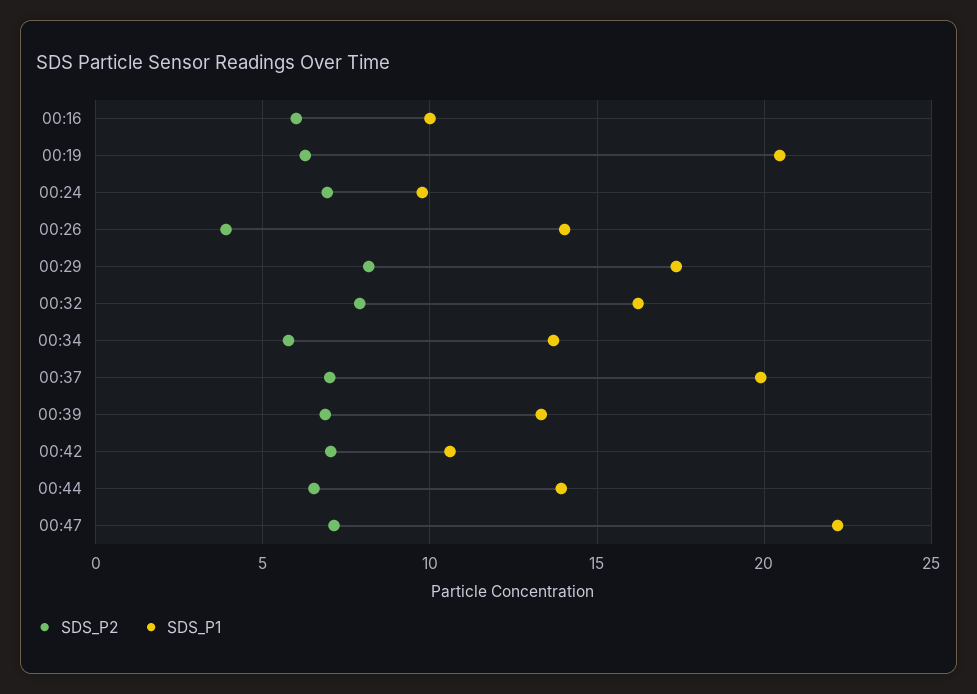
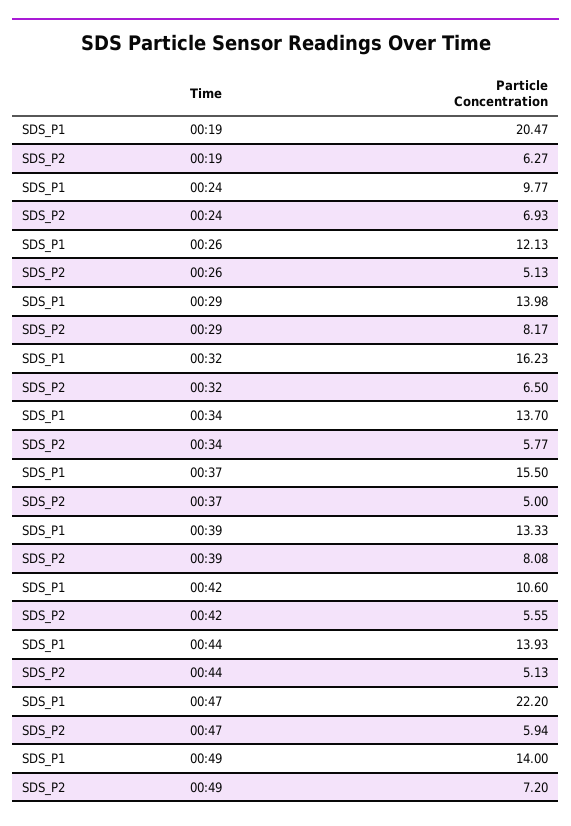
SDS_P2, 00:16: 6 -> none
SDS_P1, 00:16: 10 -> none
SDS_P2, 00:26: 4 -> 5.13
SDS_P1, 00:26: 14 -> 12.13
SDS_P1, 00:29: 17.5 -> 13.98
SDS_P2, 00:32: 8 -> 6.5
SDS_P2, 00:37: 7 -> 5
SDS_P1, 00:37: 20 -> 15.5
SDS_P2, 00:39: 7 -> 8.08
SDS_P2, 00:42: 7 -> 5.55
SDS_P2, 00:44: 6.5 -> 5.13
SDS_P2, 00:47: 7 -> 5.94
SDS_P1, 00:49: none -> 14
SDS_P2, 00:49: none -> 7.2

